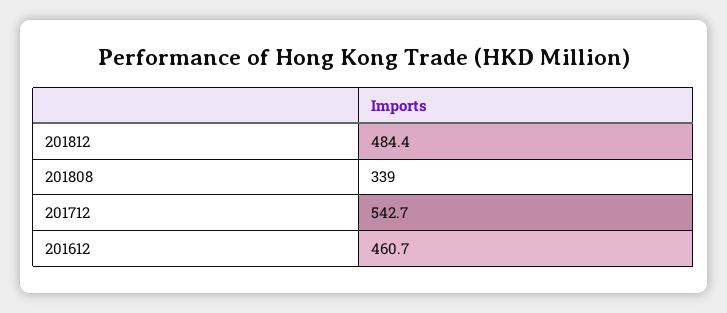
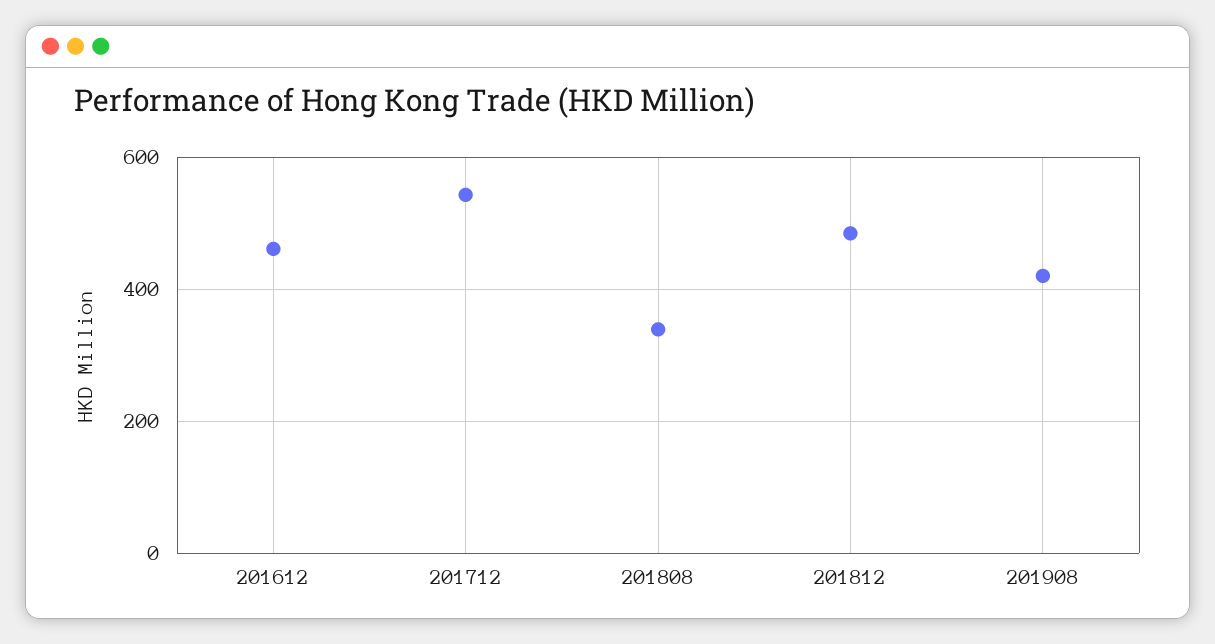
201908: none -> 420

